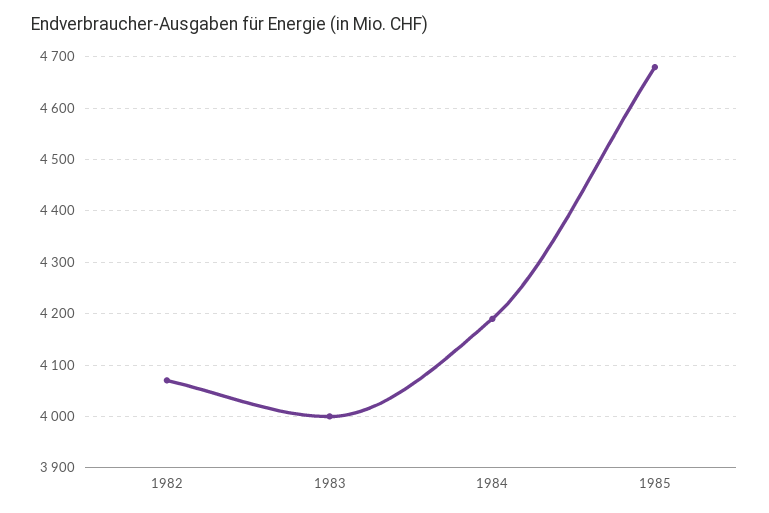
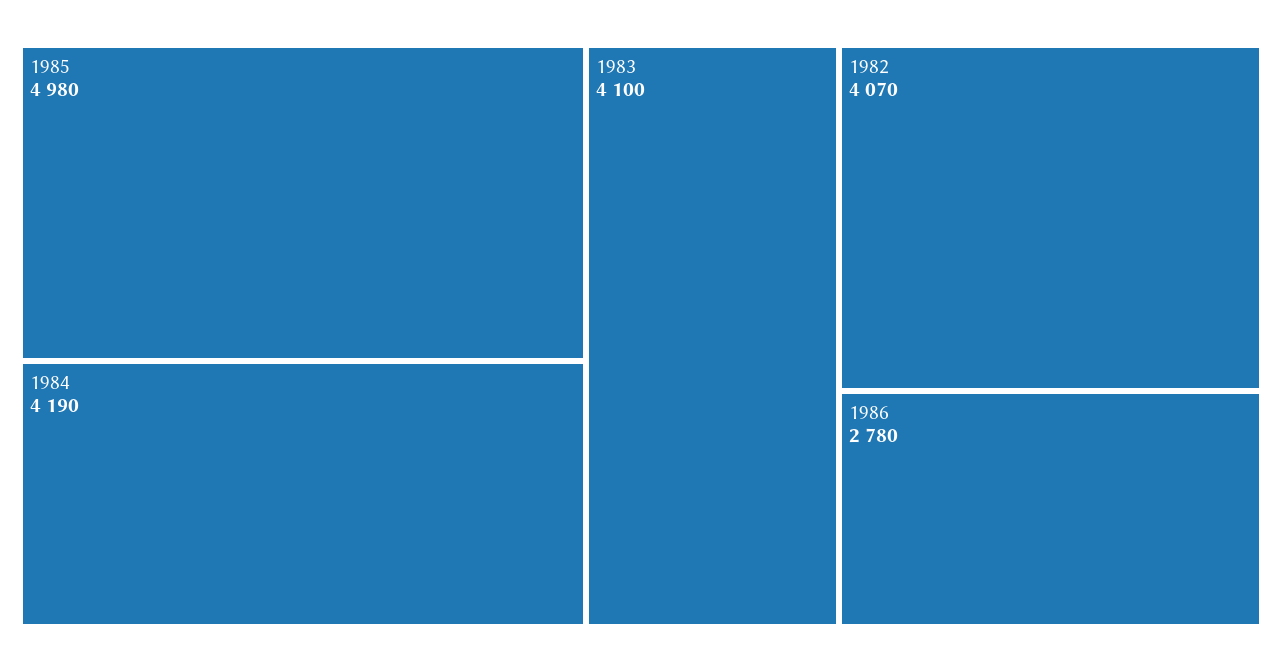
1983: 4000 -> 4100
1985: 4680 -> 4980
1986: none -> 2780

